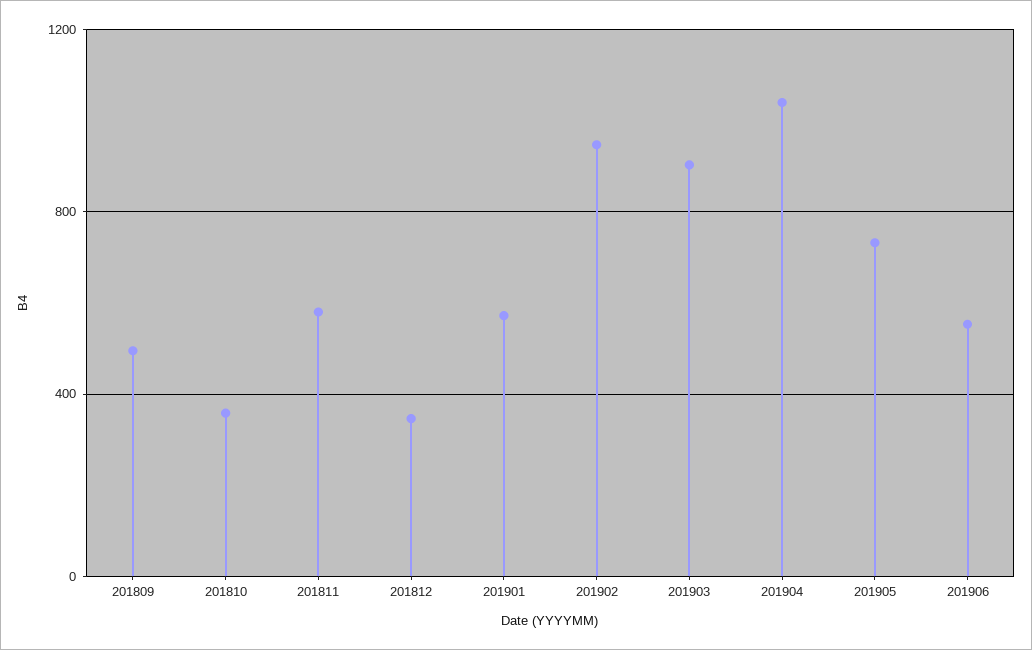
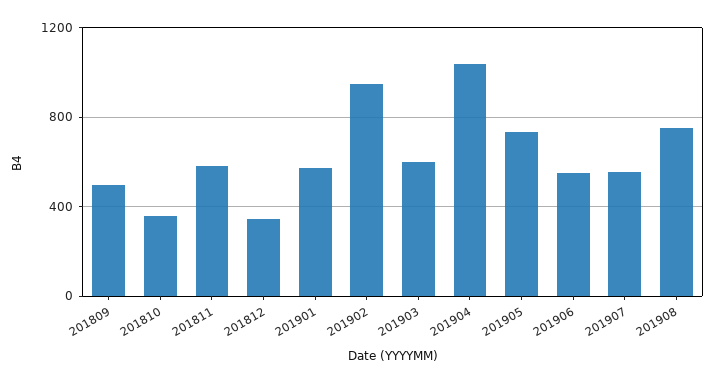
201903: 900 -> 600
201907: none -> 550
201908: none -> 750

